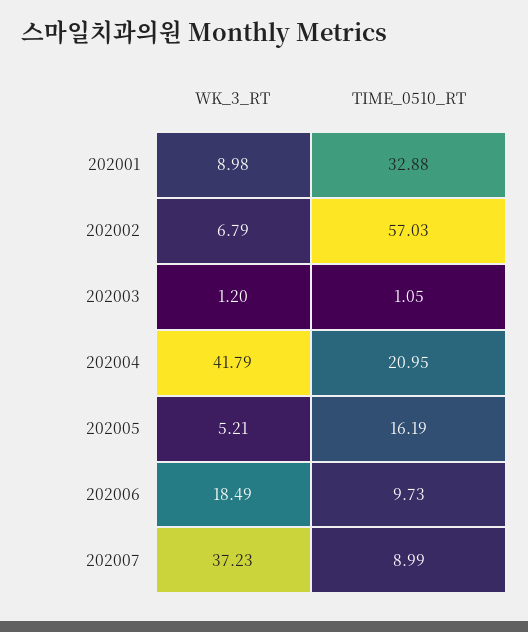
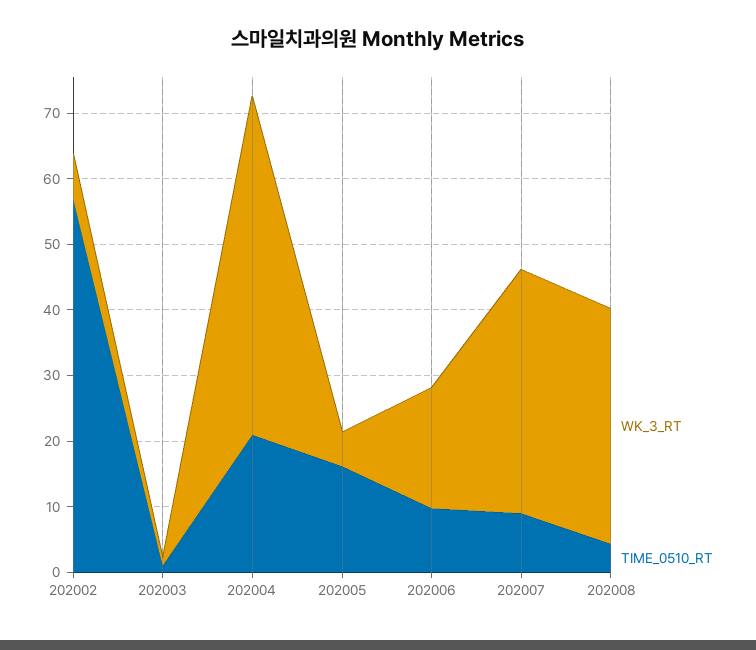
WK_3_RT, 202001: 8.98 -> none
TIME_0510_RT, 202001: 32.88 -> none
WK_3_RT, 202004: 41.79 -> 52
WK_3_RT, 202008: none -> 36
TIME_0510_RT, 202008: none -> 4

